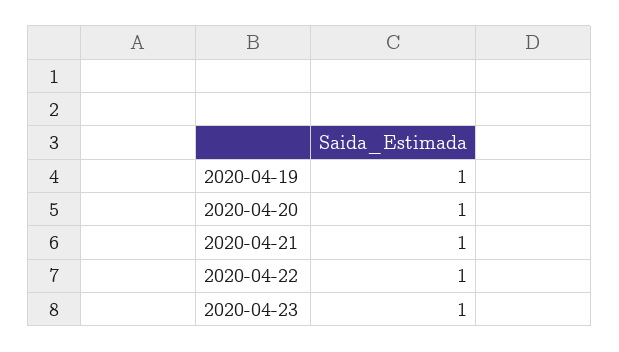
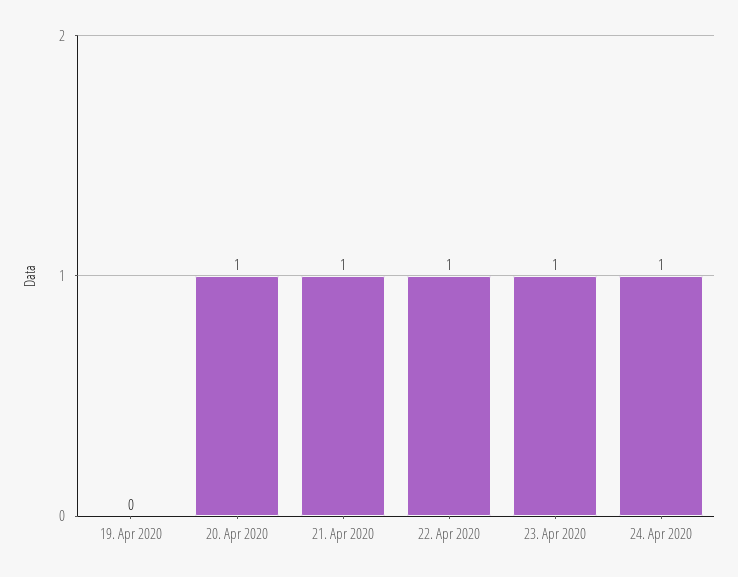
2020-04-19: 1 -> 0
24. Apr 2020: none -> 1

